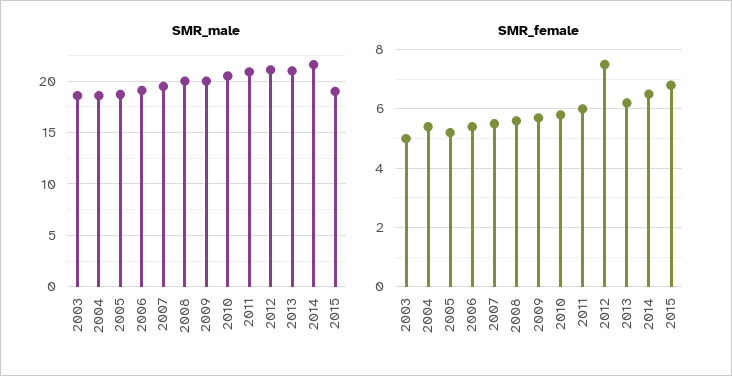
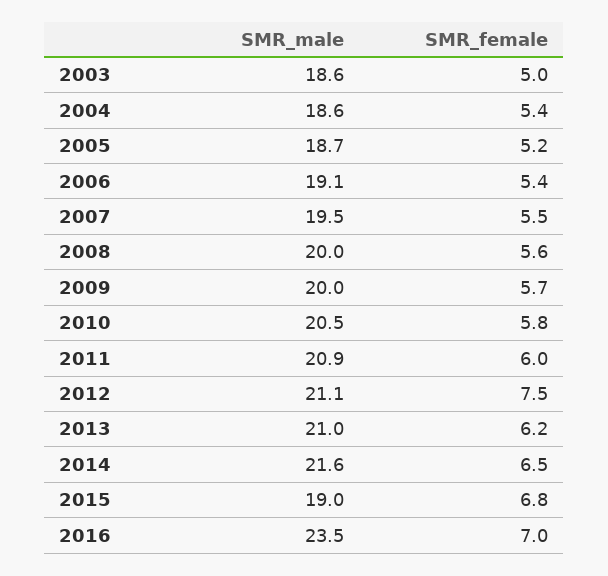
SMR_male, 2016: none -> 23.5
SMR_female, 2016: none -> 7

